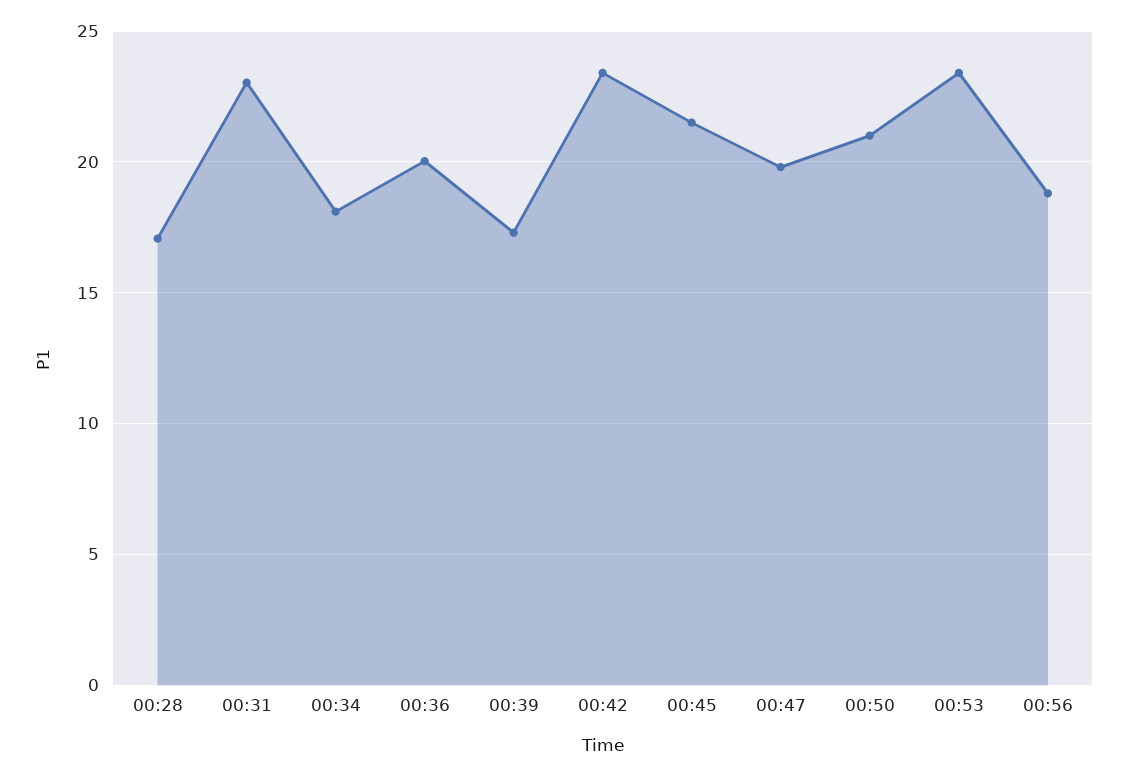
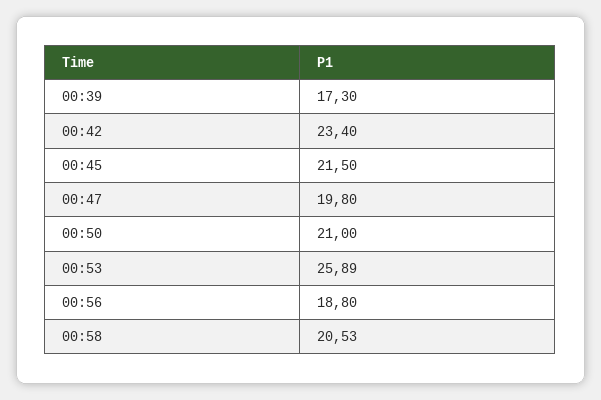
00:28: 17 -> none
00:31: 23 -> none
00:34: 18 -> none
00:36: 20 -> none
00:53: 23.5 -> 25.89
00:58: none -> 20.53

